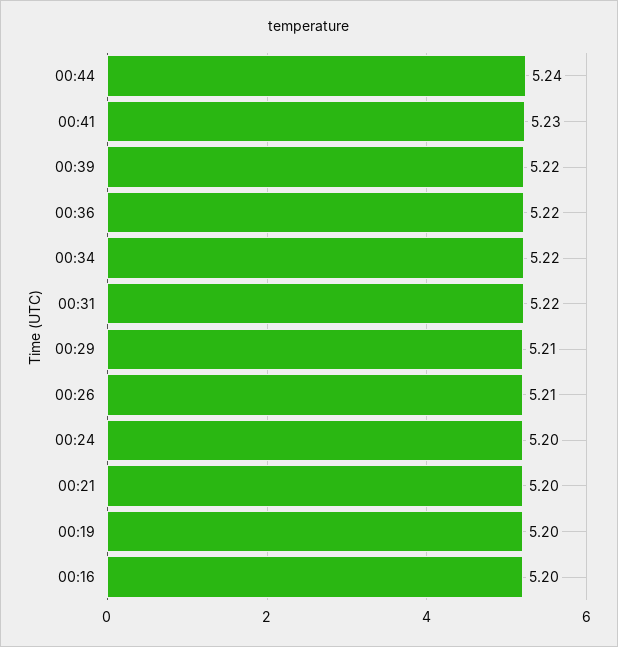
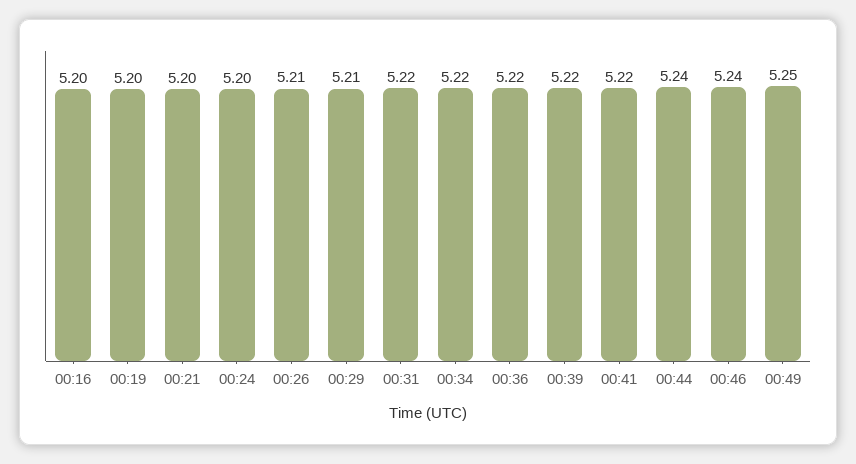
00:41: 5.23 -> 5.22
00:46: none -> 5.24
00:49: none -> 5.25

